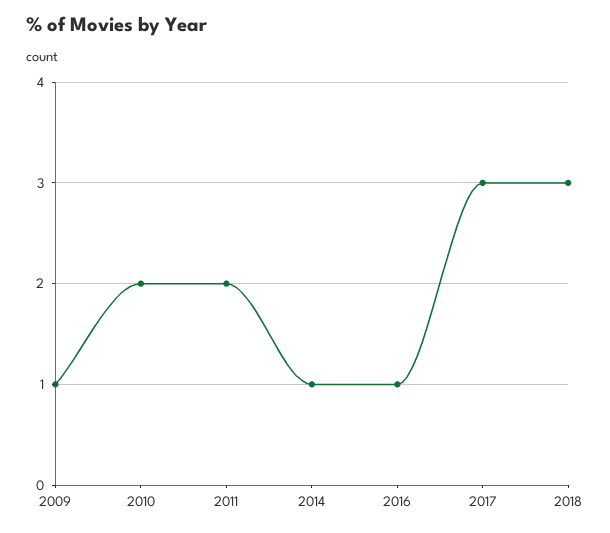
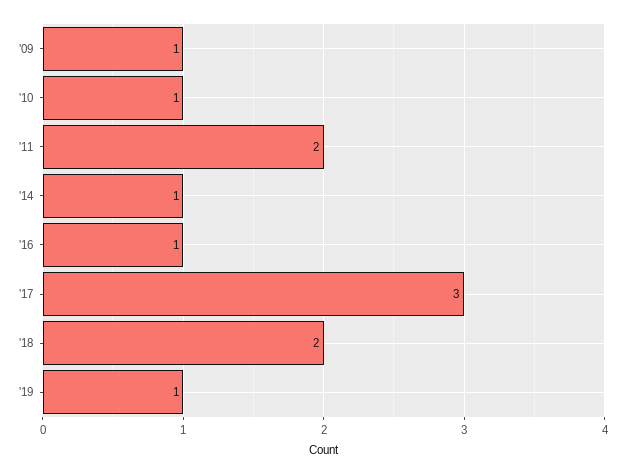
2010: 2 -> 1
2018: 3 -> 2
'19: none -> 1

